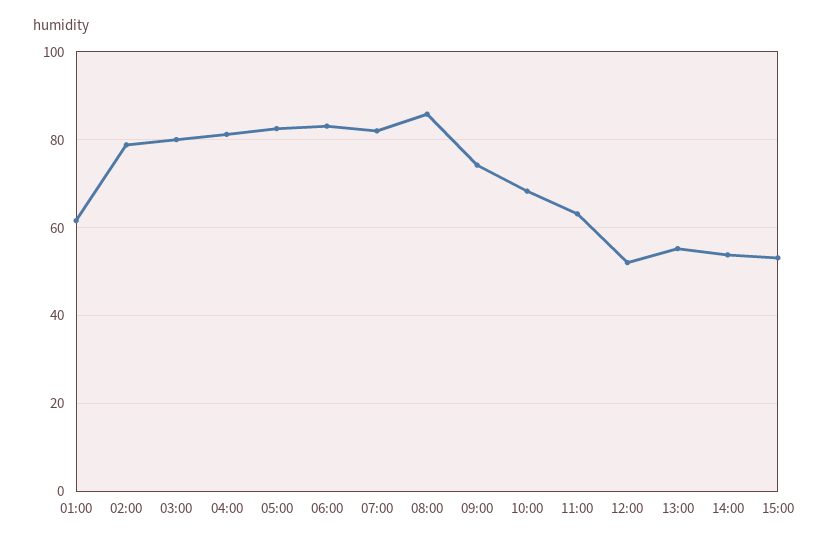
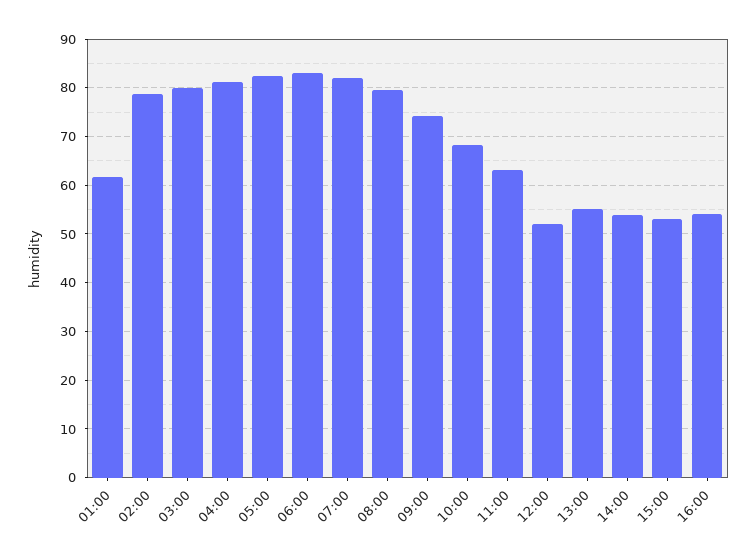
08:00: 86 -> 80
16:00: none -> 54

